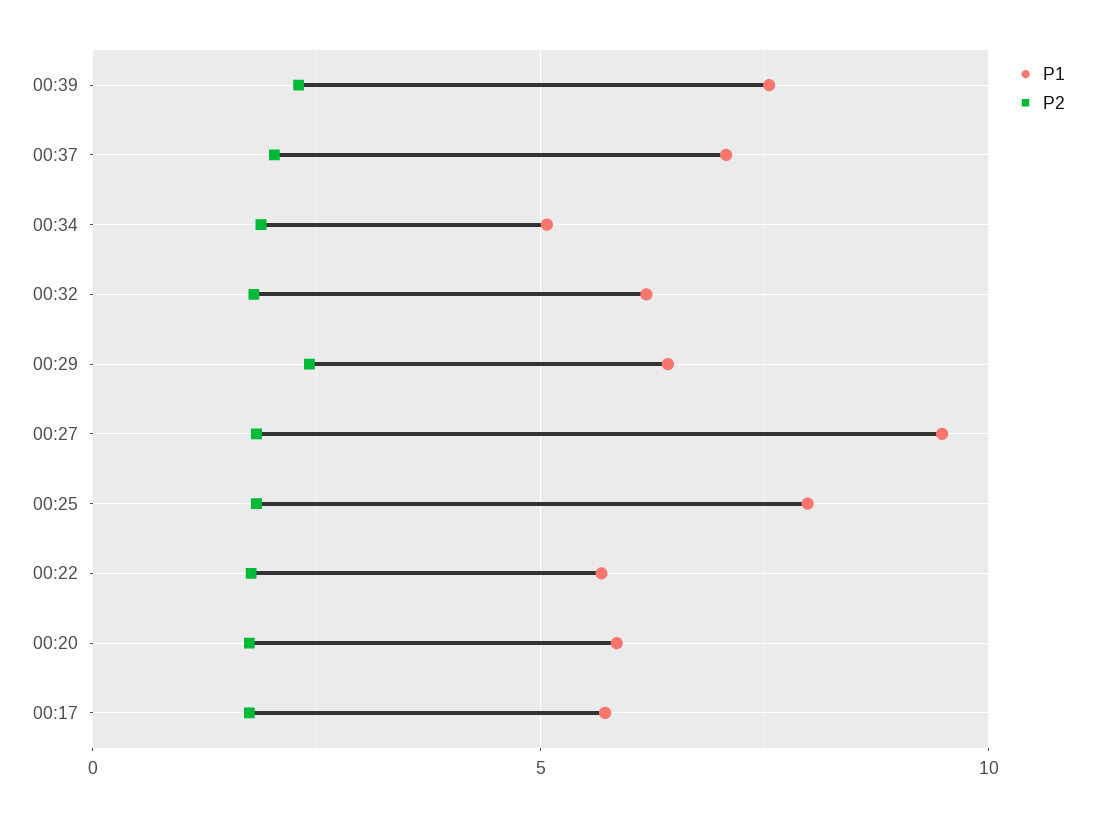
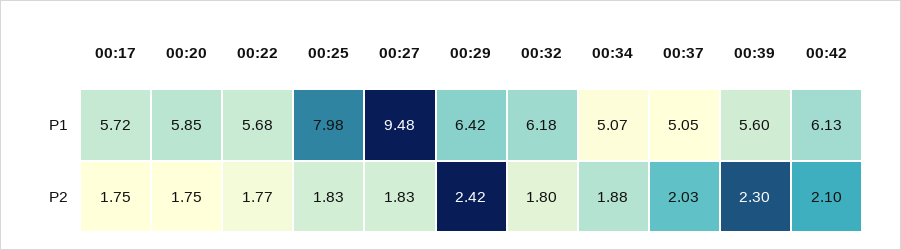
P1, 00:39: 7.5 -> 5.6
P1, 00:37: 7 -> 5.05
P1, 00:42: none -> 6.13
P2, 00:42: none -> 2.1

